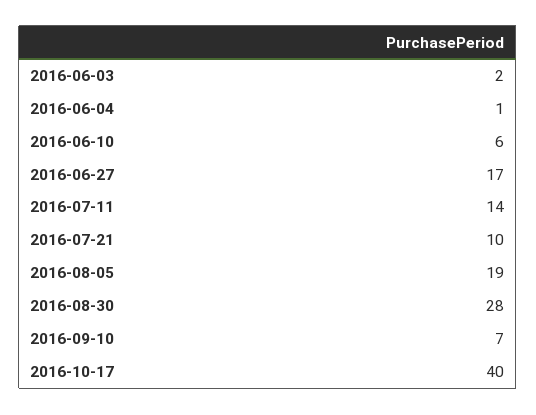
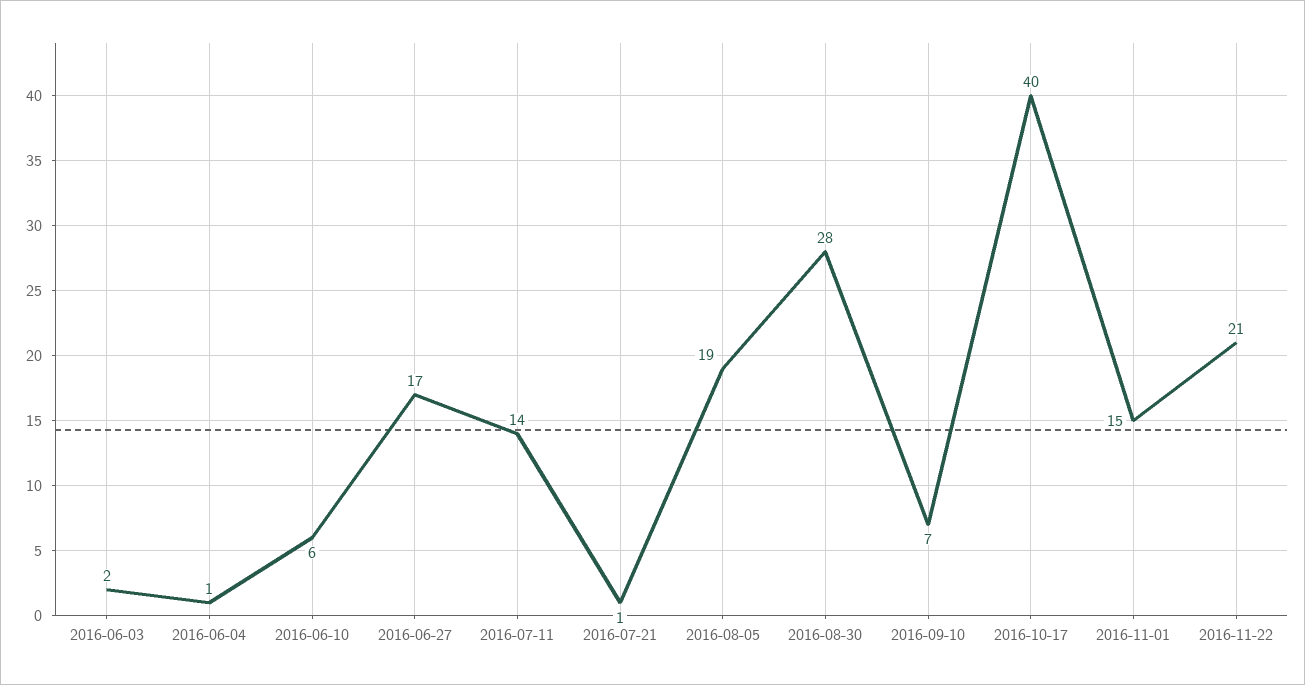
2016-07-21: 10 -> 1
2016-11-01: none -> 15
2016-11-22: none -> 21

